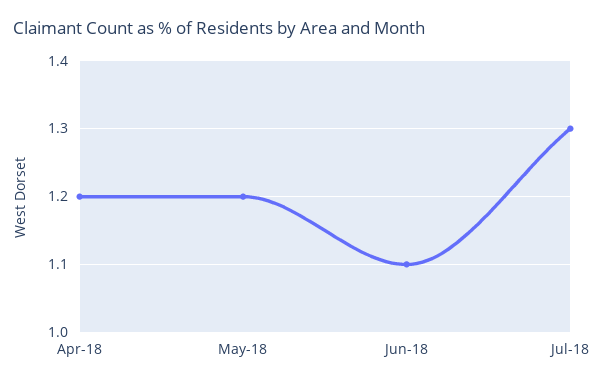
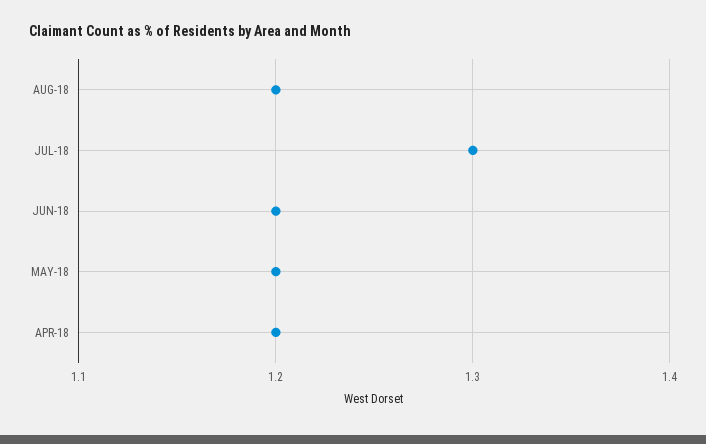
Jun-18: 1.1 -> 1.2
AUG-18: none -> 1.2

